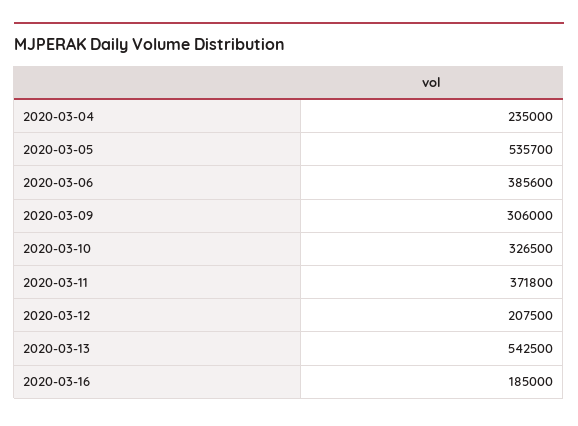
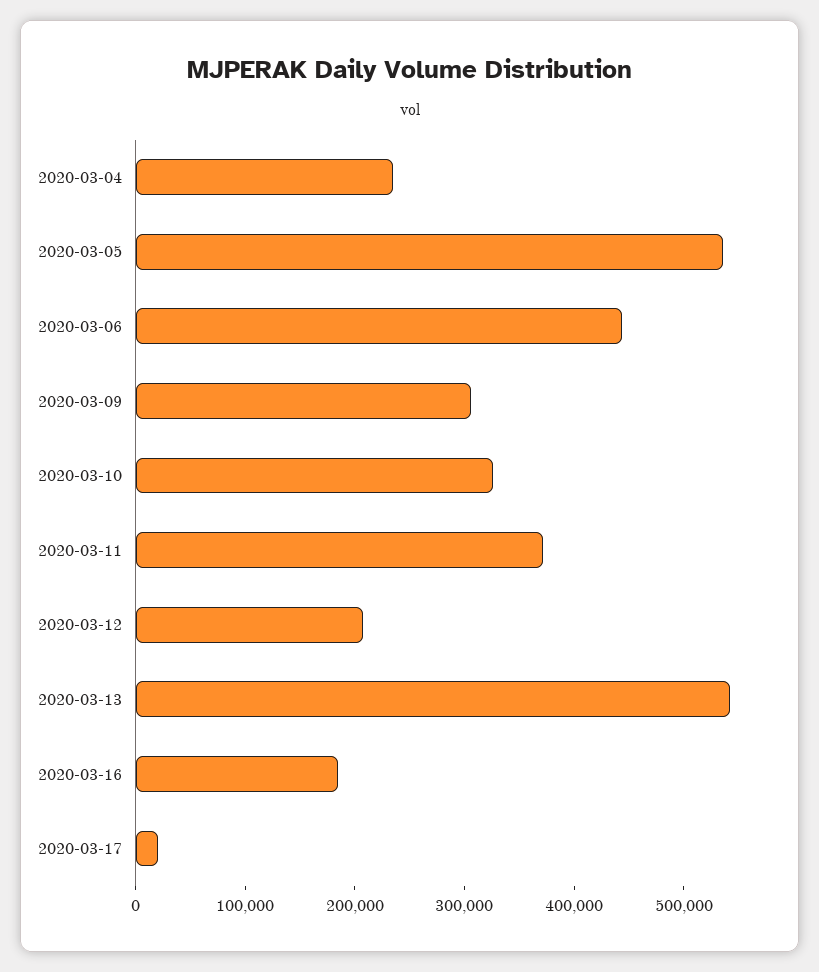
2020-03-06: 385600 -> 440000
2020-03-17: none -> 20000

